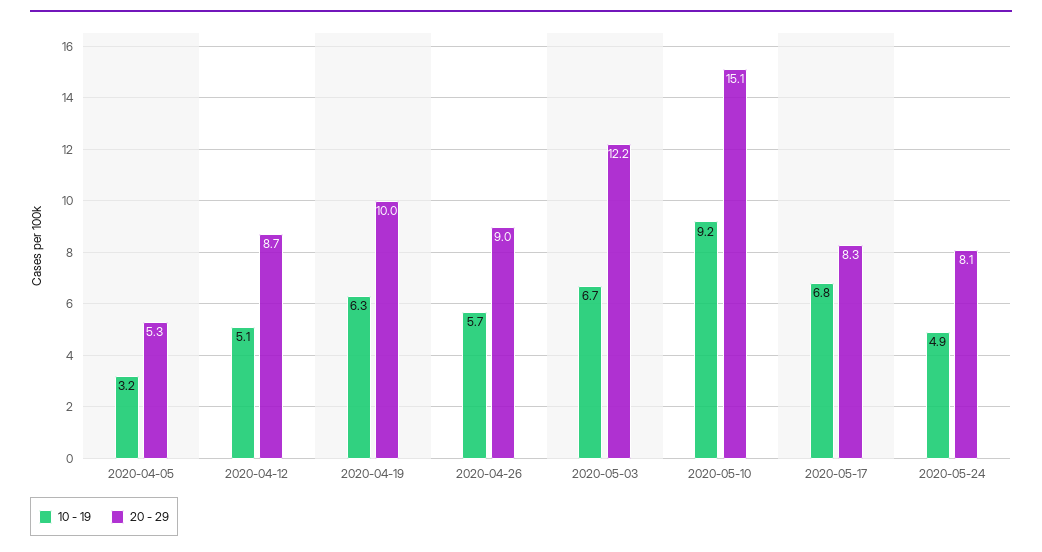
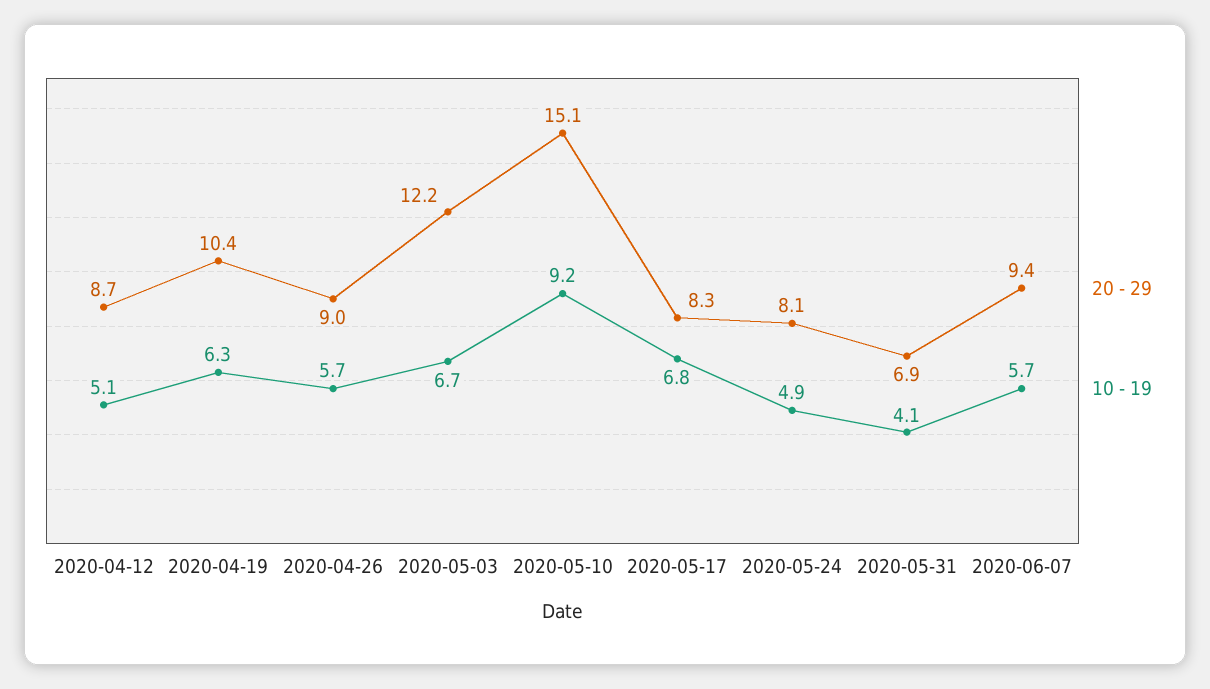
10 - 19, 2020-04-05: 3.2 -> none
20 - 29, 2020-04-05: 5.3 -> none
20 - 29, 2020-04-19: 10 -> 10.4
20 - 29, 2020-05-31: none -> 6.9
10 - 19, 2020-05-31: none -> 4.1
20 - 29, 2020-06-07: none -> 9.4
10 - 19, 2020-06-07: none -> 5.7

